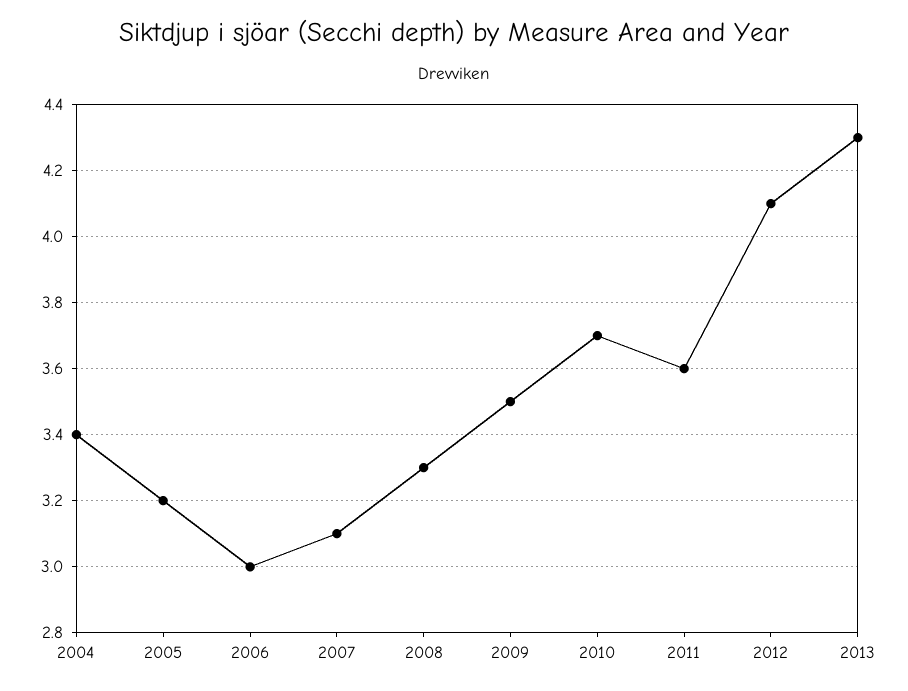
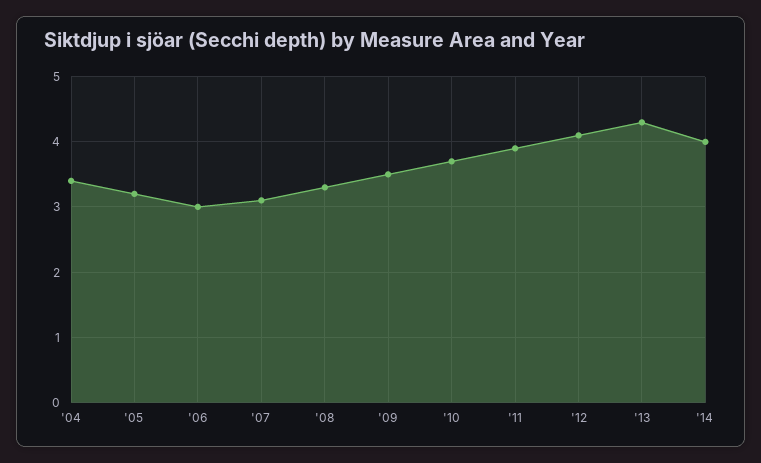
2011: 3.6 -> 3.9
'14: none -> 4

